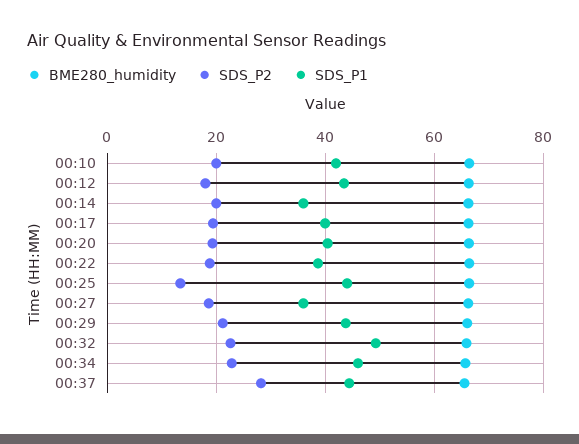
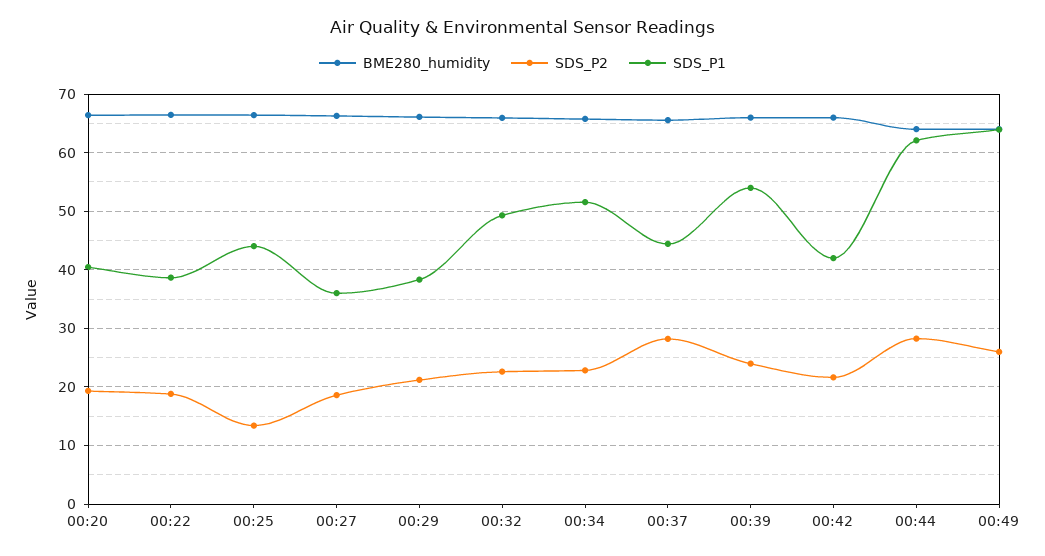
BME280_humidity, 00:10: 66 -> none
SDS_P2, 00:10: 20 -> none
SDS_P1, 00:10: 42 -> none
BME280_humidity, 00:12: 66 -> none
SDS_P2, 00:12: 18 -> none
SDS_P1, 00:12: 44 -> none
BME280_humidity, 00:14: 66 -> none
SDS_P2, 00:14: 20 -> none
SDS_P1, 00:14: 36 -> none
BME280_humidity, 00:17: 66 -> none
SDS_P2, 00:17: 20 -> none
SDS_P1, 00:17: 40 -> none
SDS_P1, 00:29: 44 -> 38
SDS_P1, 00:34: 46 -> 52
BME280_humidity, 00:39: none -> 66
SDS_P2, 00:39: none -> 24
SDS_P1, 00:39: none -> 54
BME280_humidity, 00:42: none -> 66
SDS_P2, 00:42: none -> 22
SDS_P1, 00:42: none -> 42
BME280_humidity, 00:44: none -> 64
SDS_P2, 00:44: none -> 28
SDS_P1, 00:44: none -> 62
BME280_humidity, 00:49: none -> 64
SDS_P2, 00:49: none -> 26
SDS_P1, 00:49: none -> 64

